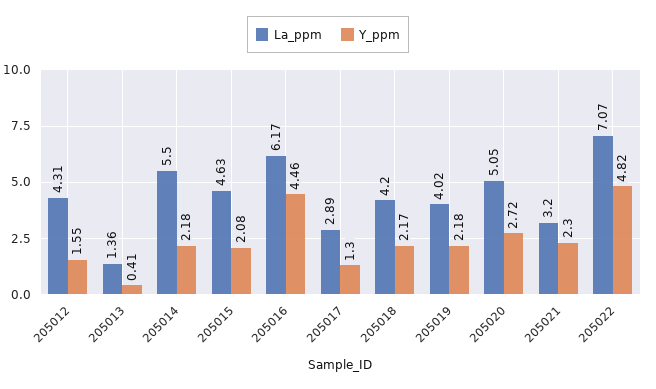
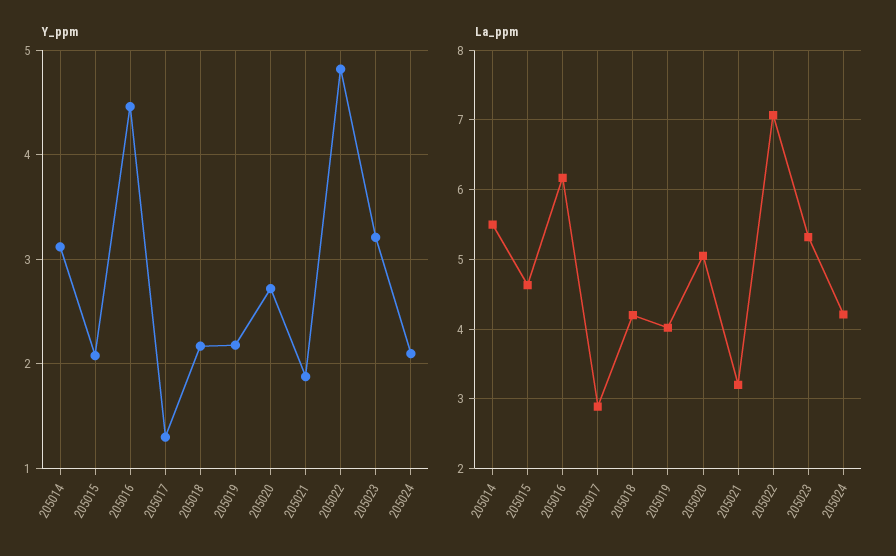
La_ppm, 205012: 4.31 -> none
Y_ppm, 205012: 1.55 -> none
La_ppm, 205013: 1.36 -> none
Y_ppm, 205013: 0.41 -> none
Y_ppm, 205014: 2.18 -> 3.1
Y_ppm, 205021: 2.3 -> 1.9
Y_ppm, 205023: none -> 3.2
Y_ppm, 205024: none -> 2.1
La_ppm, 205023: none -> 5.3
La_ppm, 205024: none -> 4.2

